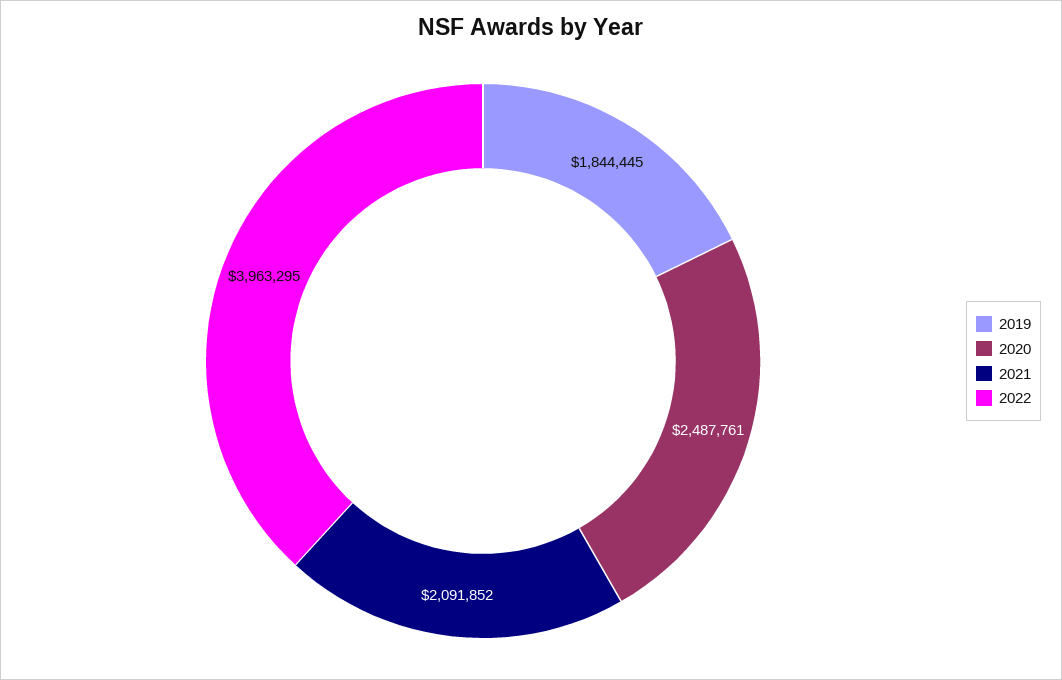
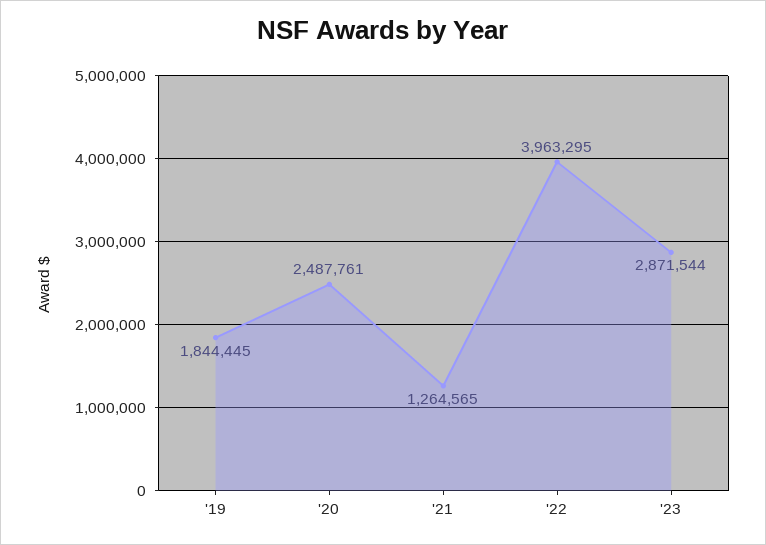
2021: 2091852 -> 1264565
'23: none -> 2871544

